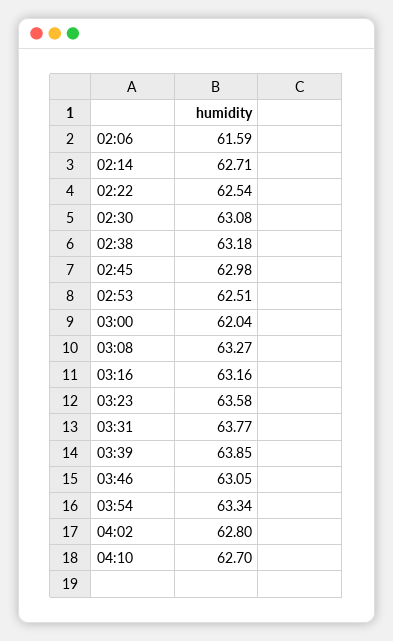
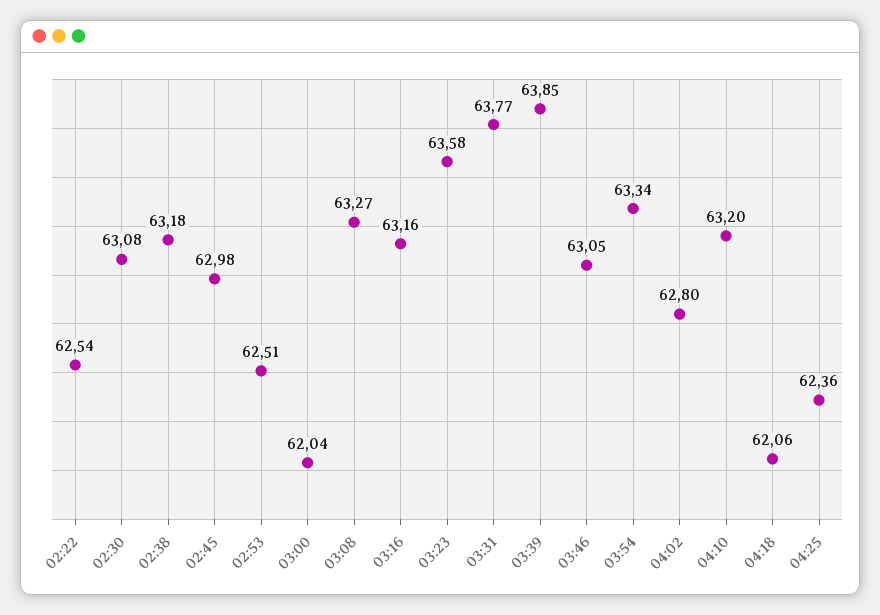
02:06: 61.59 -> none
02:14: 62.71 -> none
04:10: 62.7 -> 63.2
04:18: none -> 62.06
04:25: none -> 62.36

